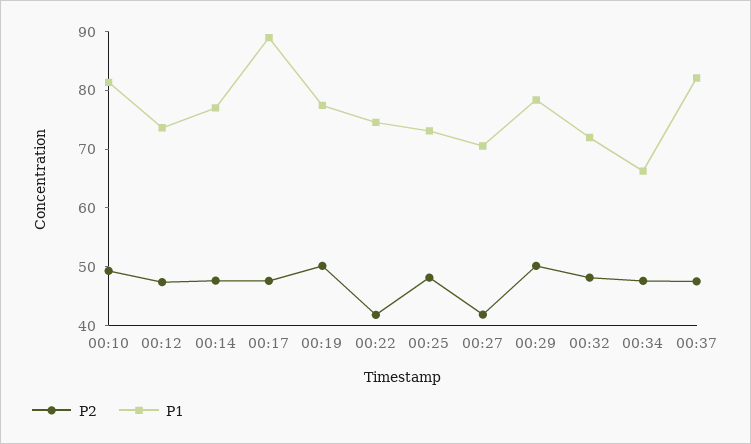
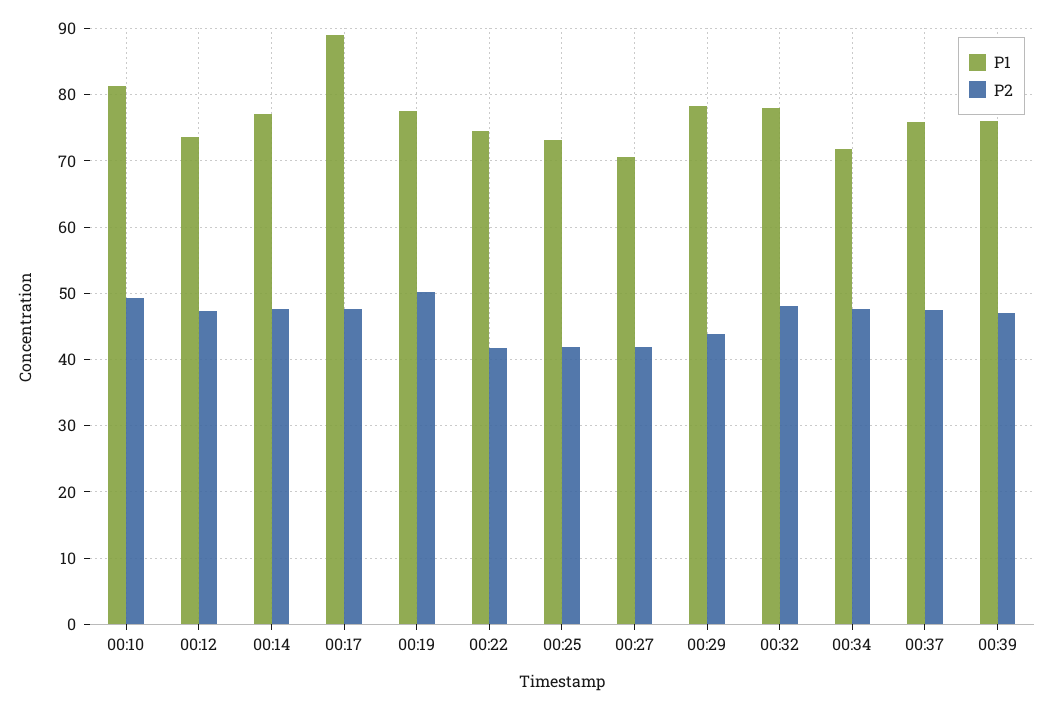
P2, 00:25: 48 -> 42
P2, 00:29: 50 -> 44
P1, 00:32: 72 -> 78
P1, 00:34: 66 -> 72
P1, 00:37: 82 -> 76
P1, 00:39: none -> 76
P2, 00:39: none -> 47

